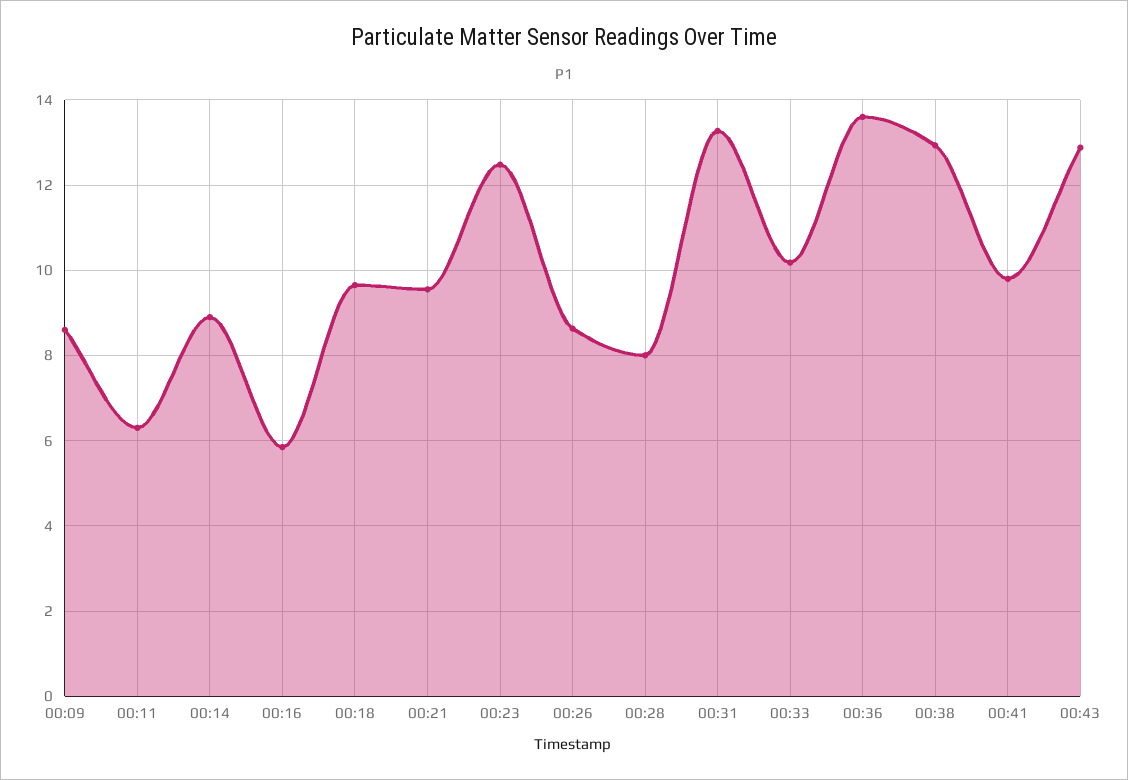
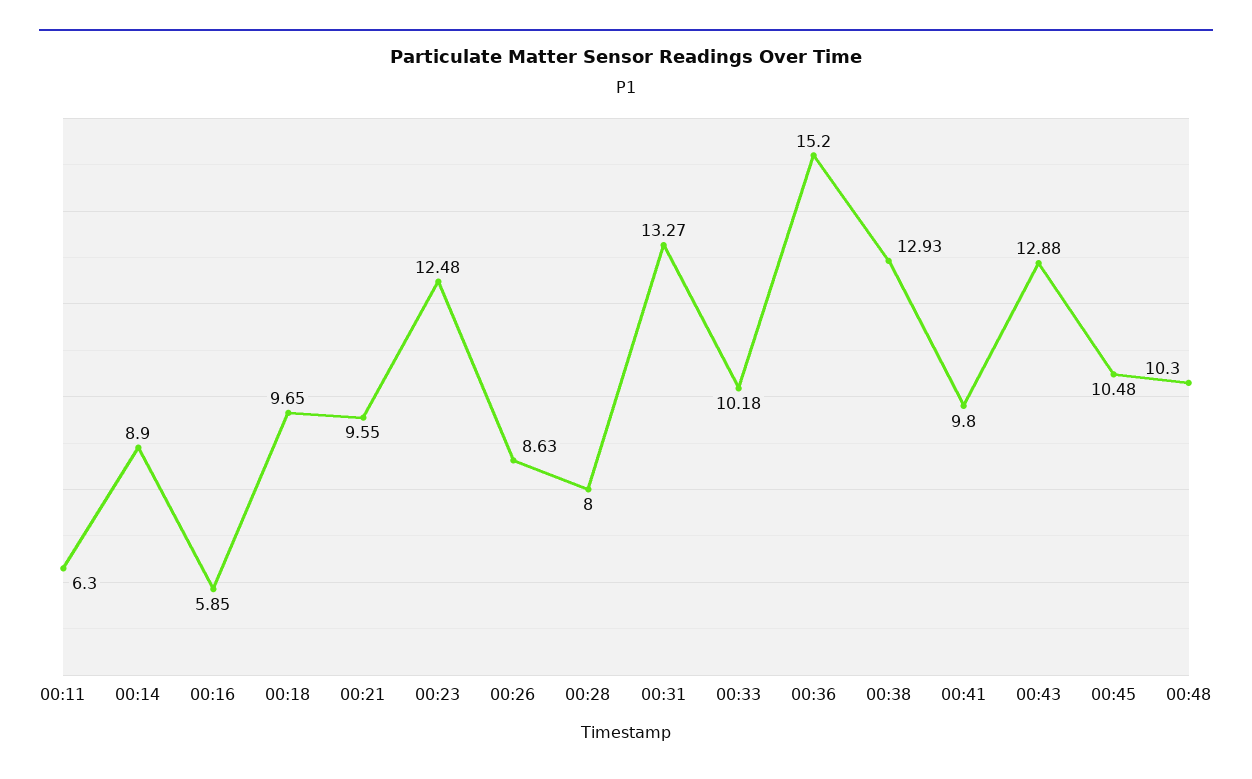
00:09: 8.6 -> none
00:36: 13.6 -> 15.2
00:45: none -> 10.48
00:48: none -> 10.3

